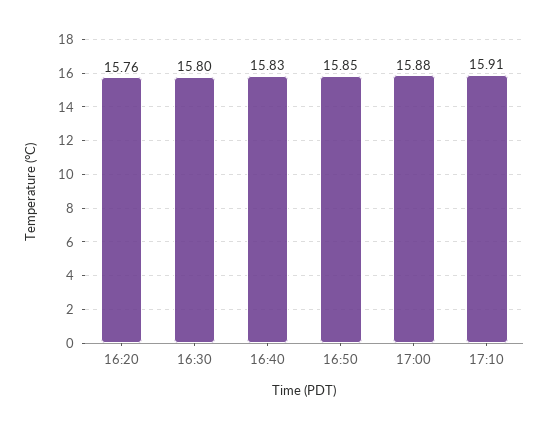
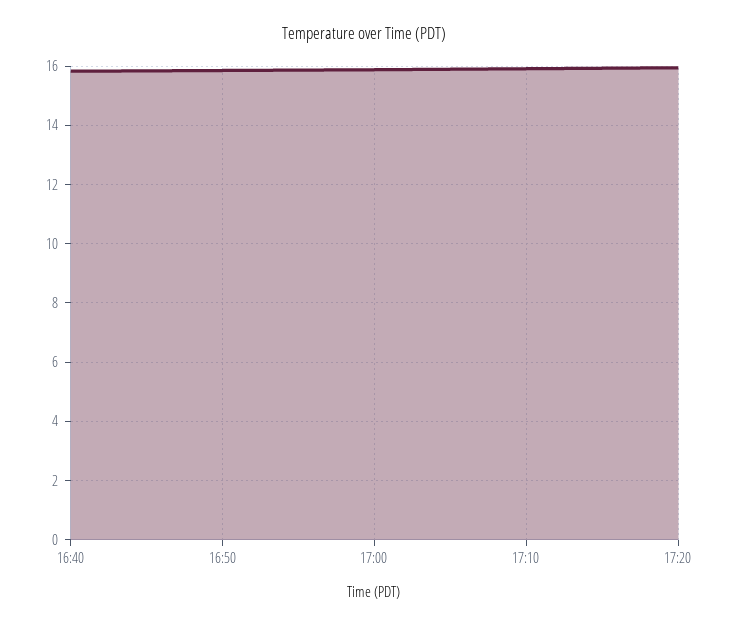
16:20: 15.76 -> none
16:30: 15.8 -> none
17:20: none -> 16

